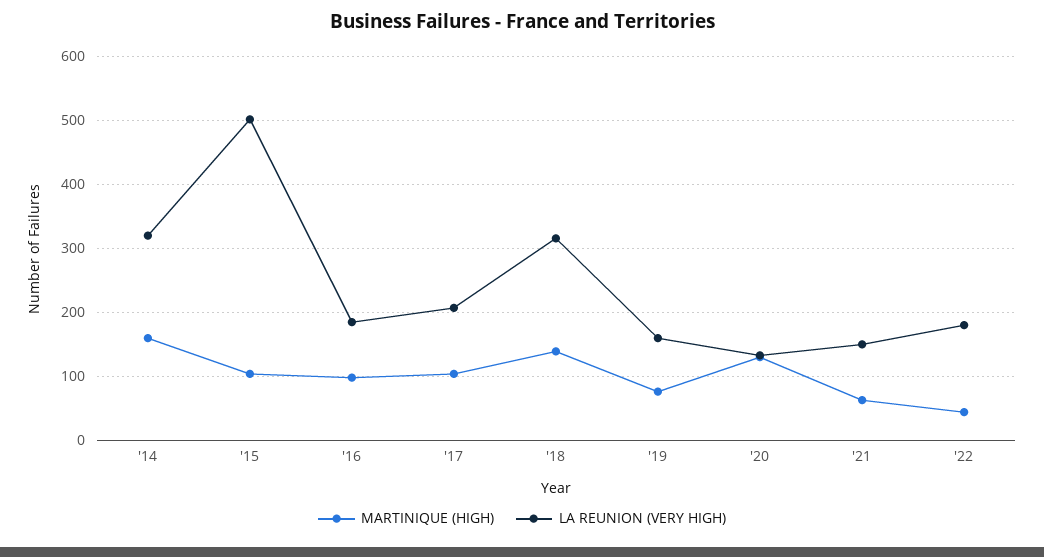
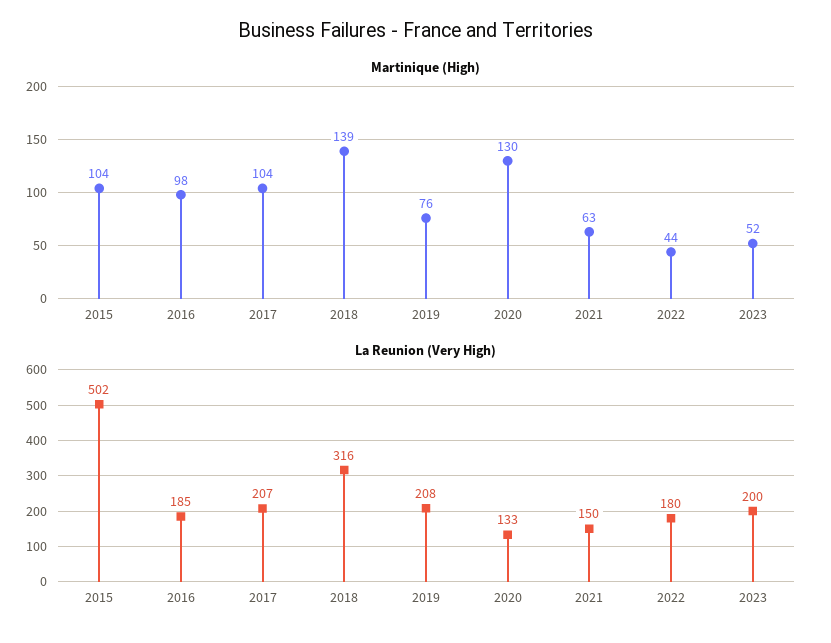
MARTINIQUE (HIGH), '14: 160 -> none
LA REUNION (VERY HIGH), '14: 320 -> none
LA REUNION (VERY HIGH), '19: 160 -> 208
MARTINIQUE (HIGH), 2023: none -> 52
LA REUNION (VERY HIGH), 2023: none -> 200

